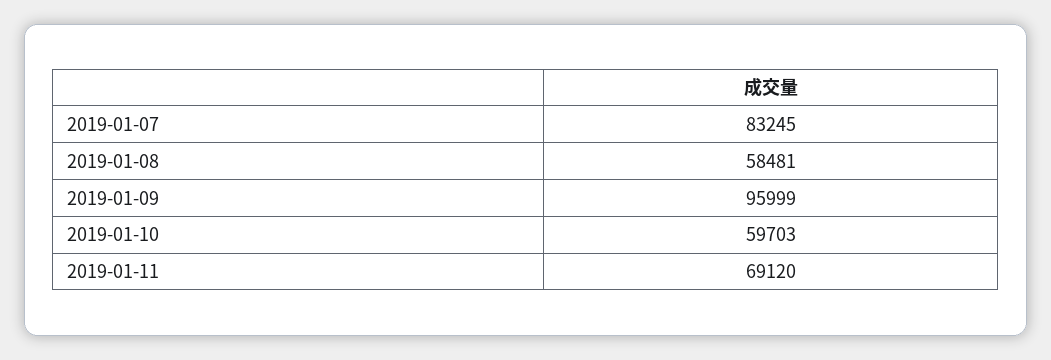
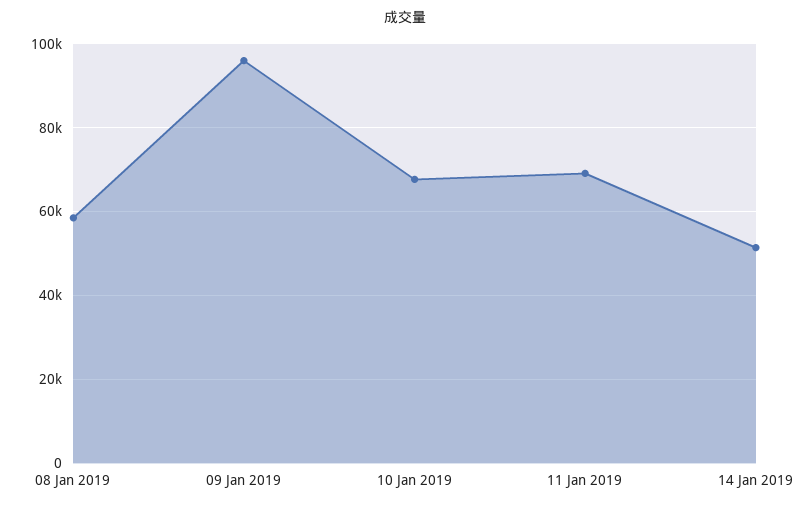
2019-01-07: 83245 -> none
2019-01-10: 59703 -> 68000
14 Jan 2019: none -> 52000

